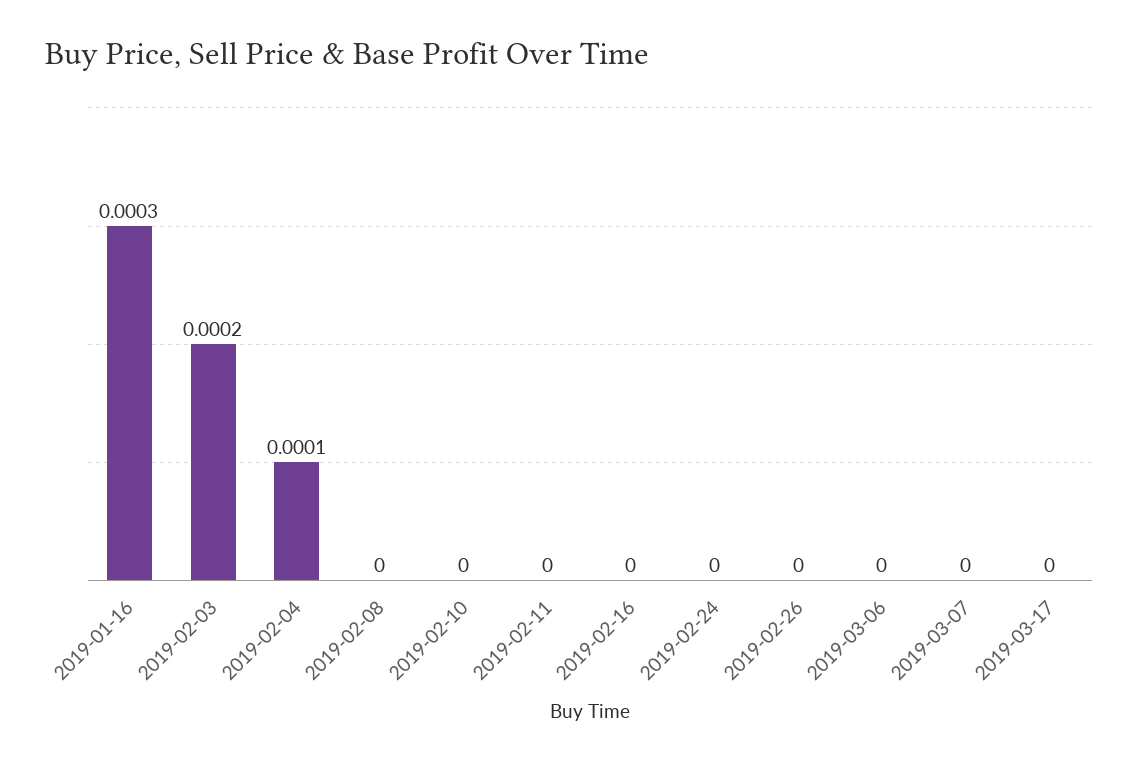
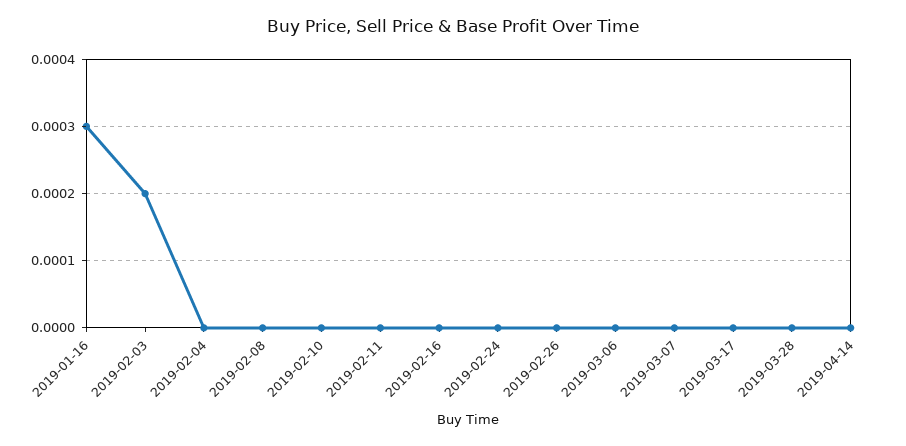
2019-02-04: 0.0001 -> 0
2019-03-28: none -> 0
2019-04-14: none -> 0

